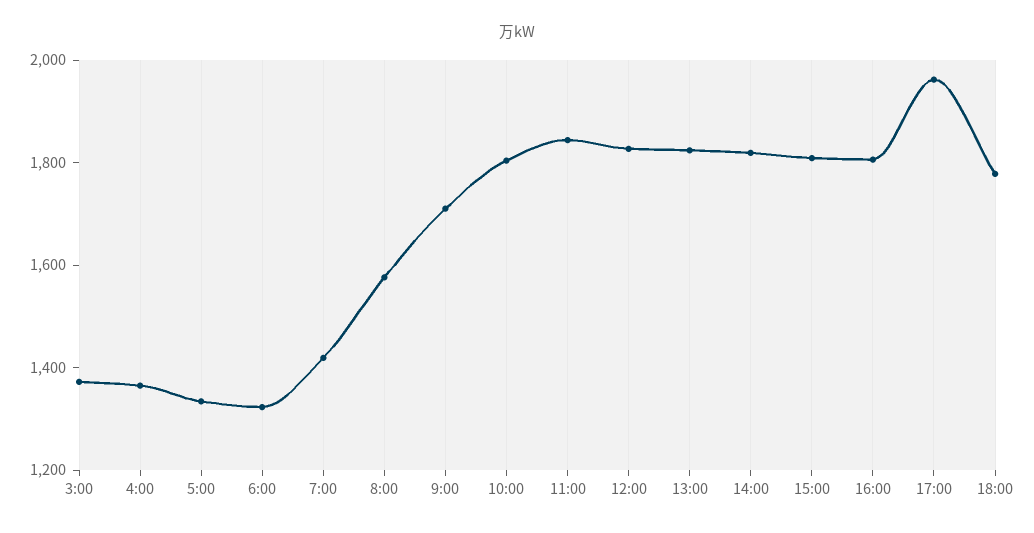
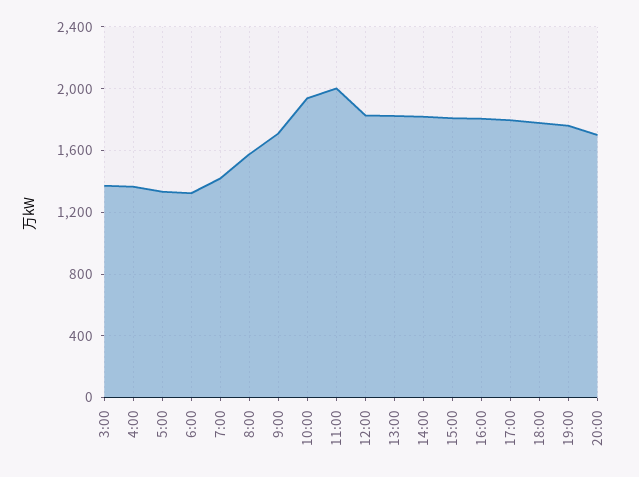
10:00: 1800 -> 1950
11:00: 1850 -> 2000
17:00: 1950 -> 1800
19:00: none -> 1750
20:00: none -> 1700

